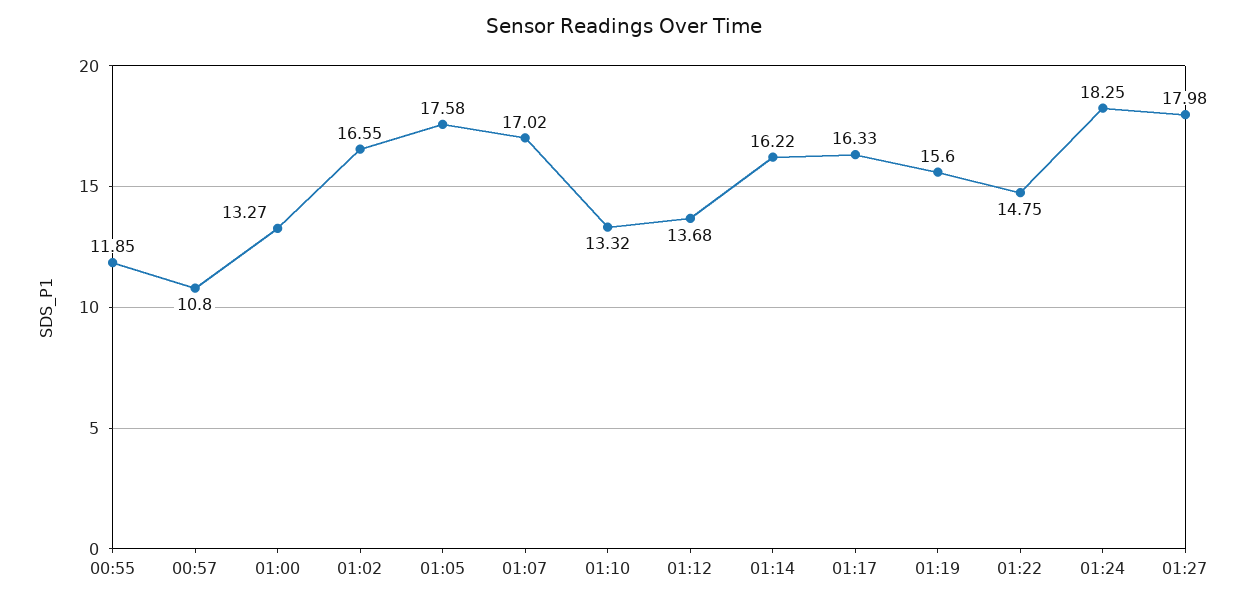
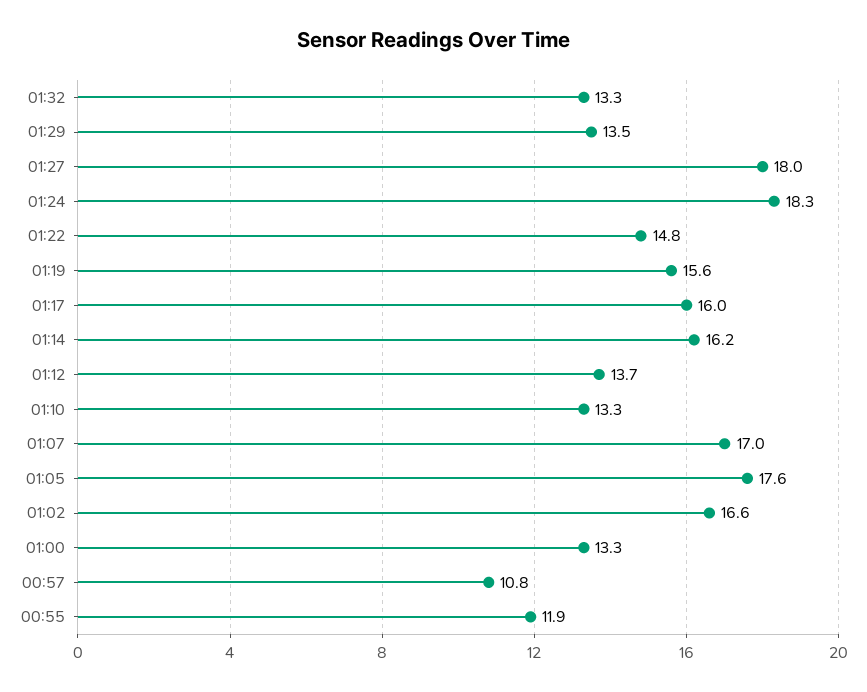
01:17: 16.33 -> 16
01:32: none -> 13.3
01:29: none -> 13.5

